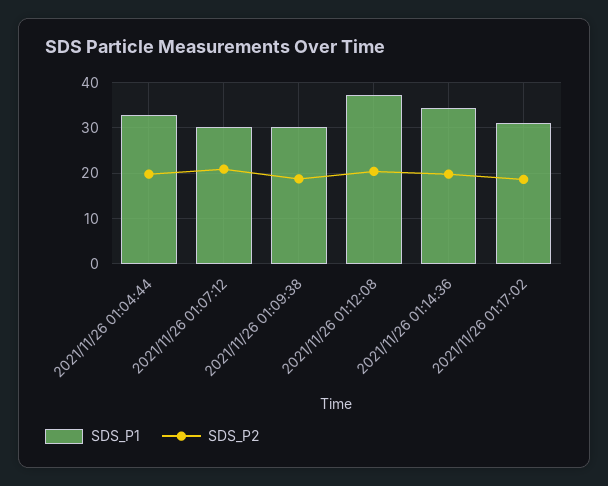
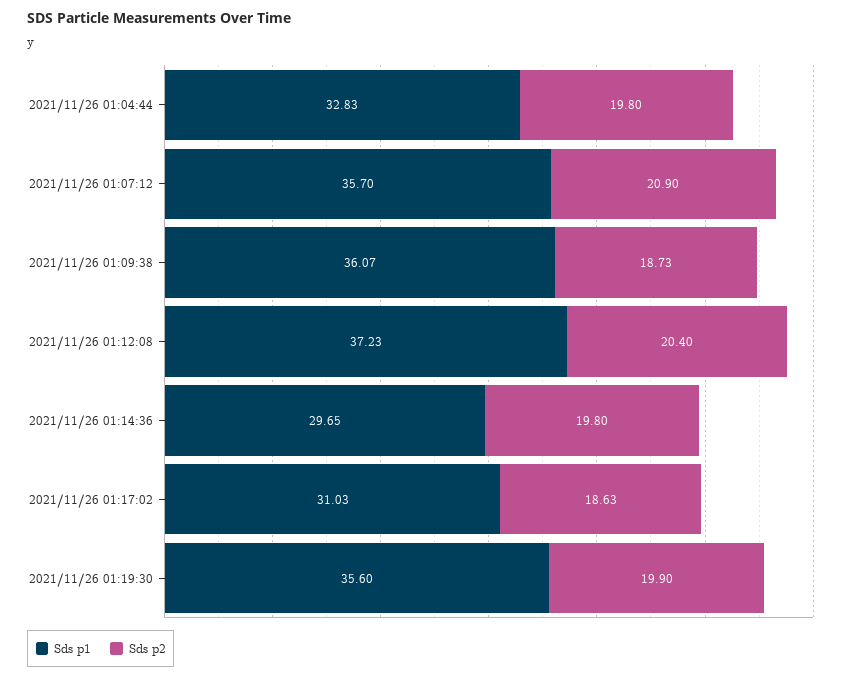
SDS_P1, 2021/11/26 01:07:12: 30 -> 35.7
SDS_P1, 2021/11/26 01:09:38: 30 -> 36.07
SDS_P1, 2021/11/26 01:14:36: 34 -> 29.65
SDS_P1, 2021/11/26 01:19:30: none -> 35.6
SDS_P2, 2021/11/26 01:19:30: none -> 19.9

